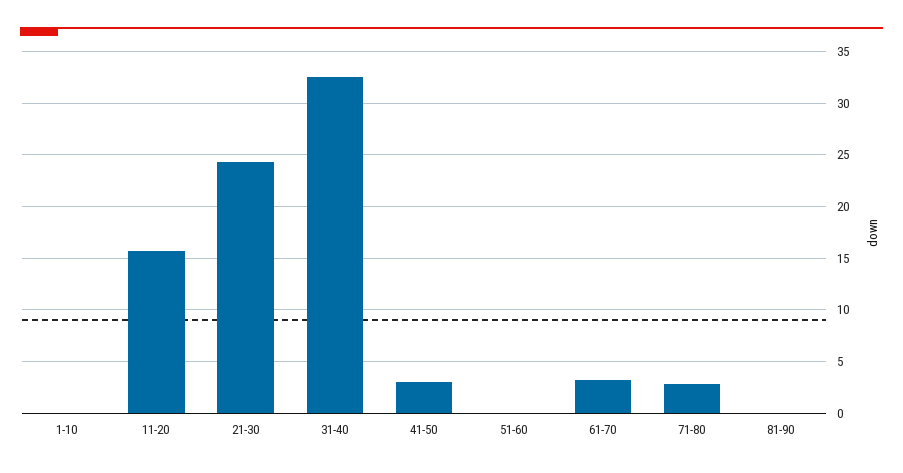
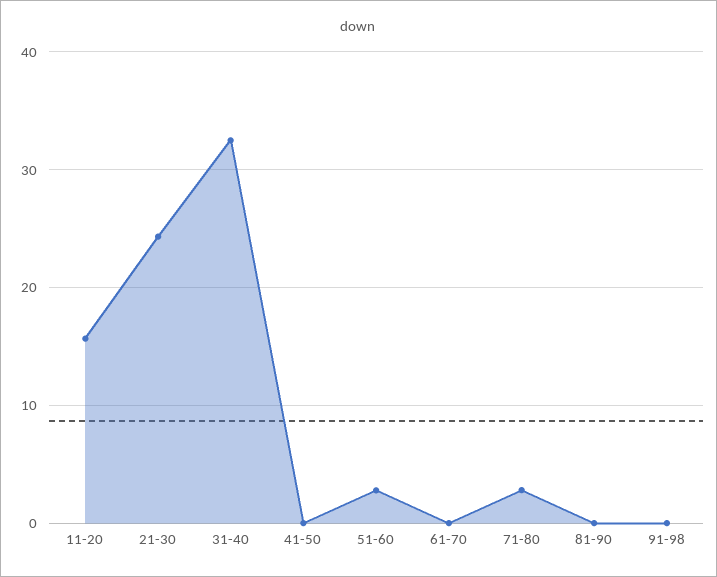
1-10: 0 -> none
41-50: 3 -> 0
51-60: 0 -> 3
61-70: 3 -> 0
91-98: none -> 0

